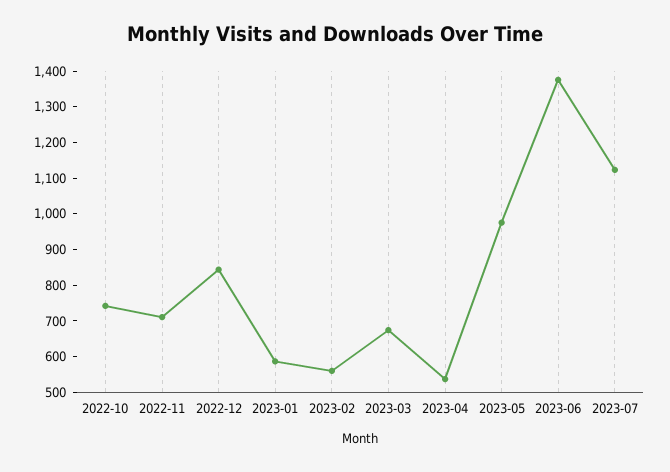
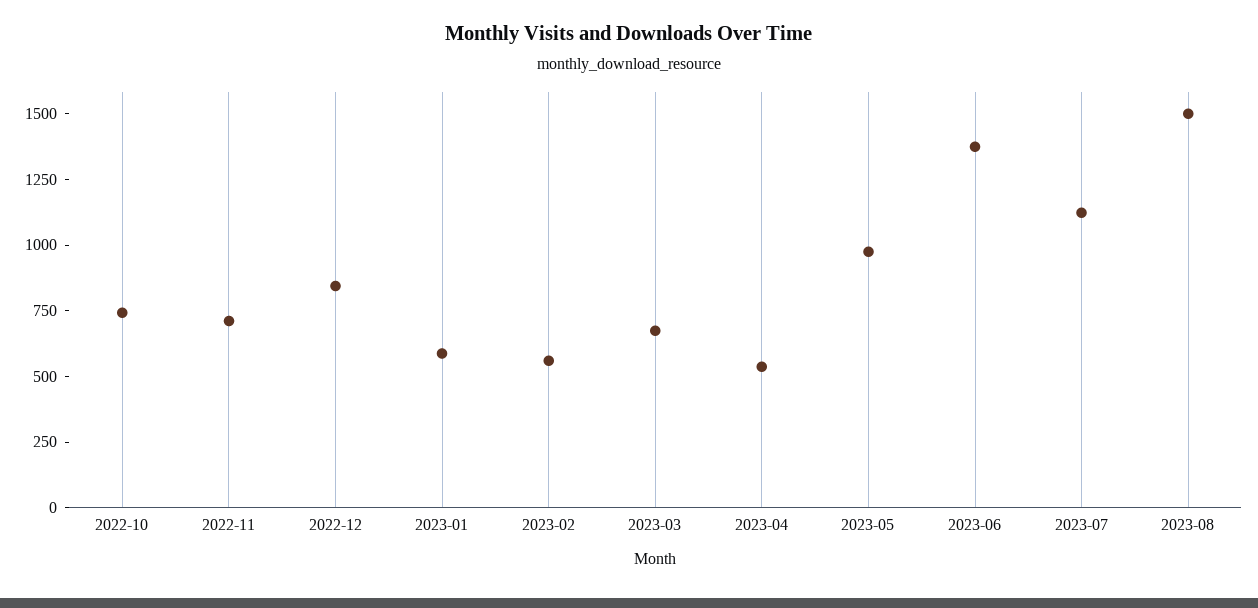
2023-08: none -> 1500

